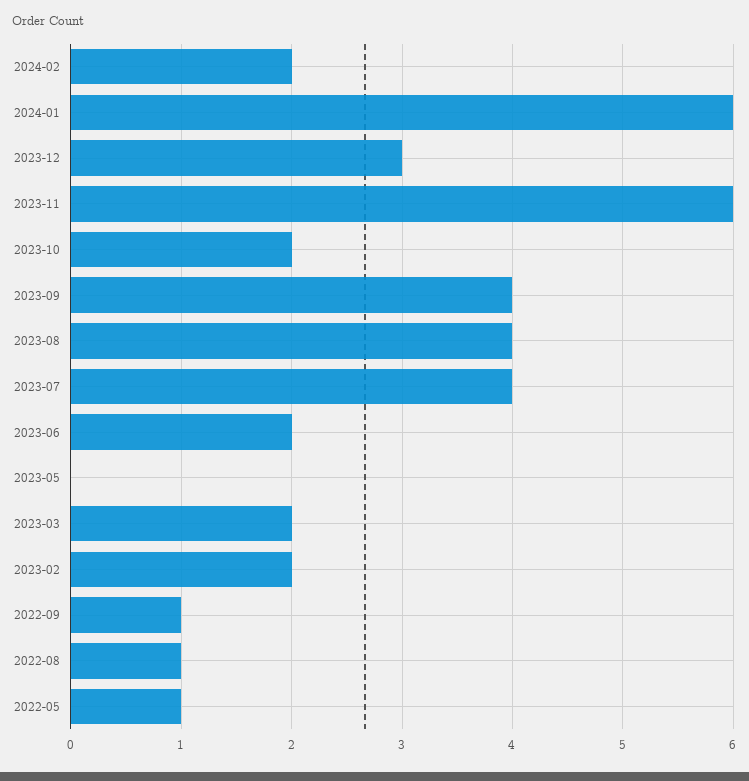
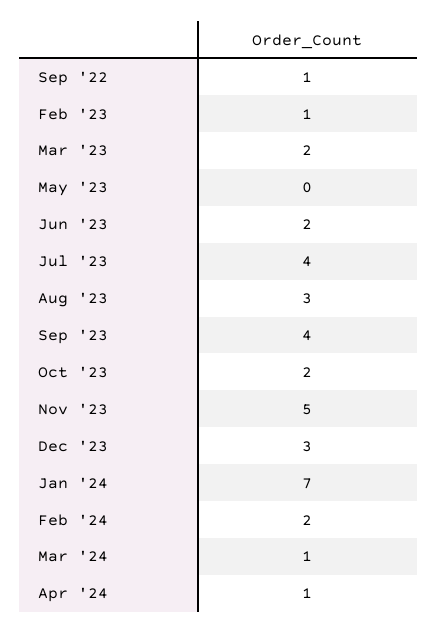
2024-01: 6 -> 7
2023-11: 6 -> 5
2023-08: 4 -> 3
2023-02: 2 -> 1
2022-08: 1 -> none
2022-05: 1 -> none
Mar '24: none -> 1
Apr '24: none -> 1

